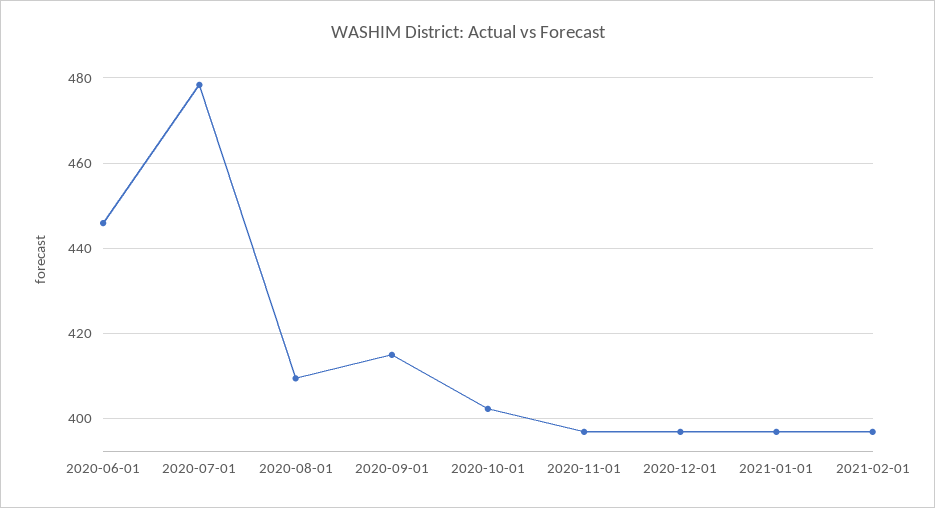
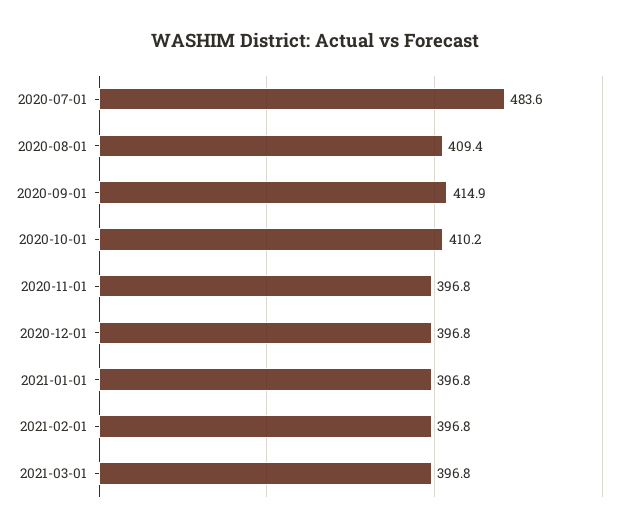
2020-06-01: 446 -> none
2020-07-01: 478 -> 483.6
2020-10-01: 402 -> 410.2
2021-03-01: none -> 396.8

